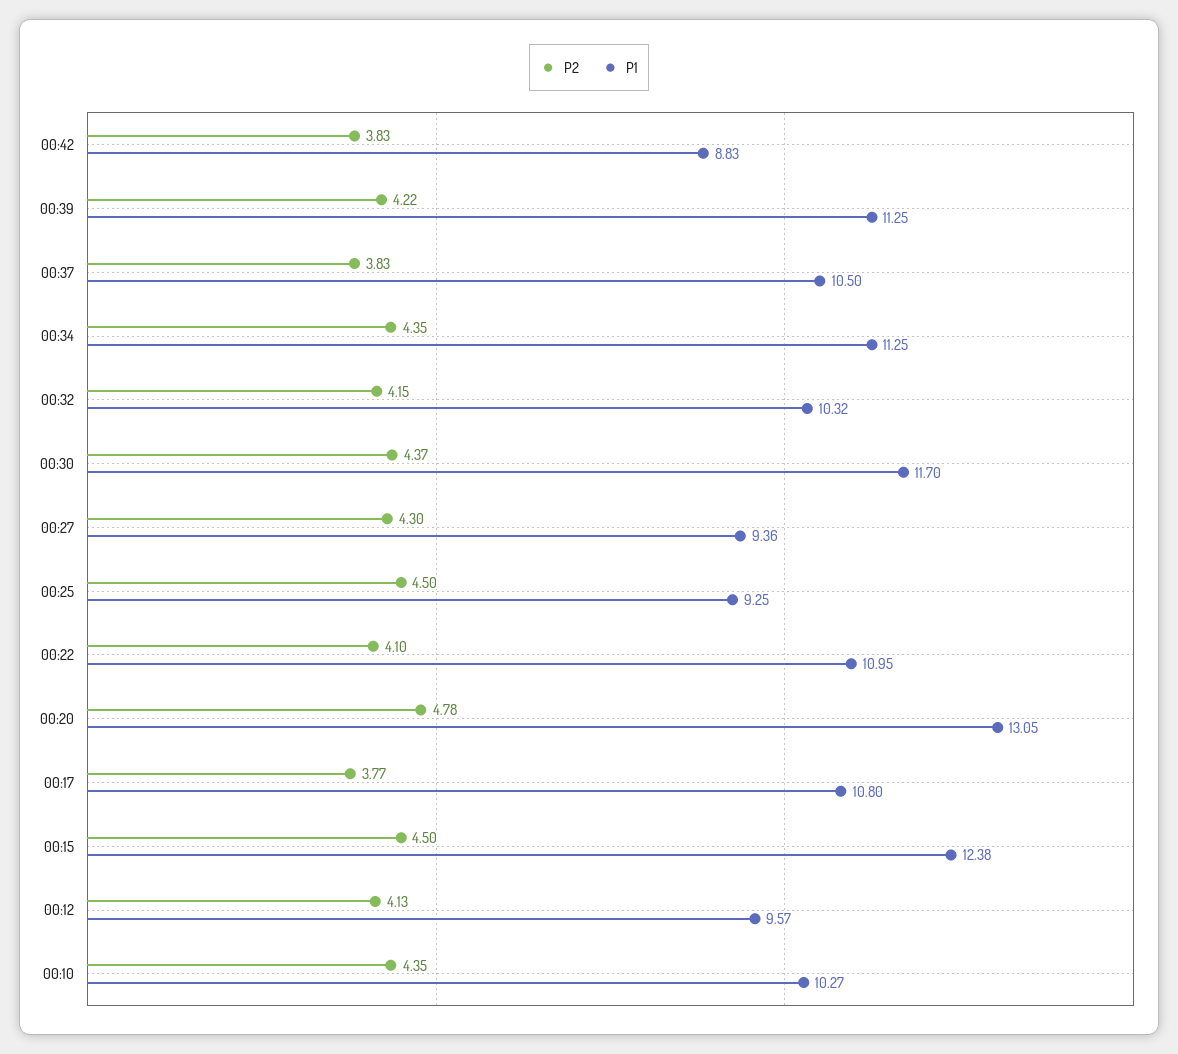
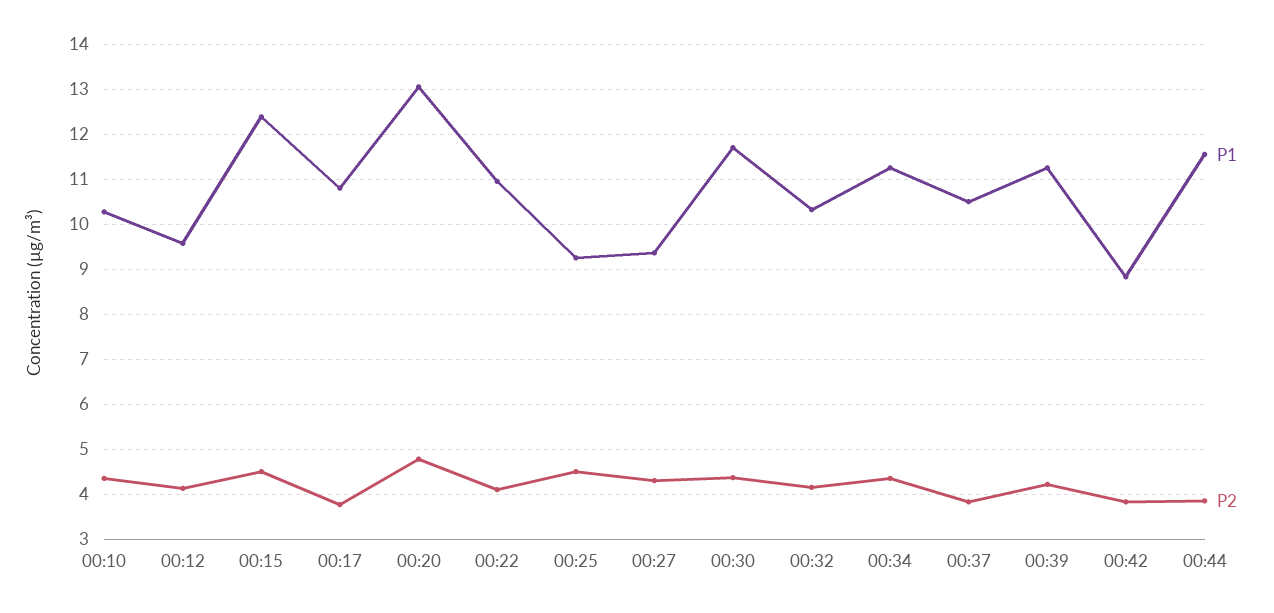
P1, 00:44: none -> 11.6
P2, 00:44: none -> 3.8

